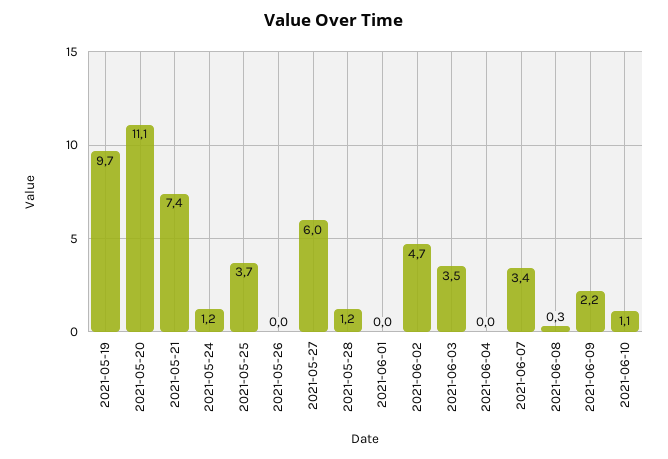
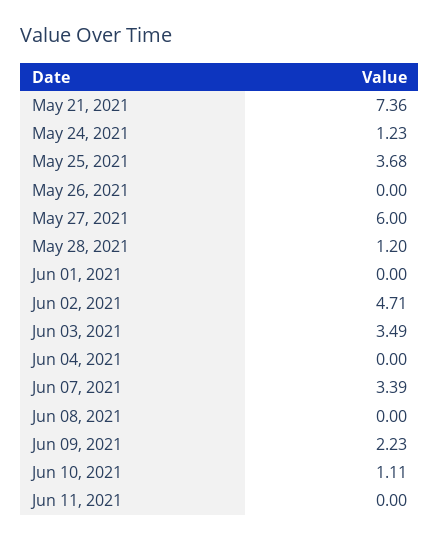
2021-05-19: 9.7 -> none
2021-05-20: 11.1 -> none
2021-06-08: 0.3 -> 0
Jun 11, 2021: none -> 0

